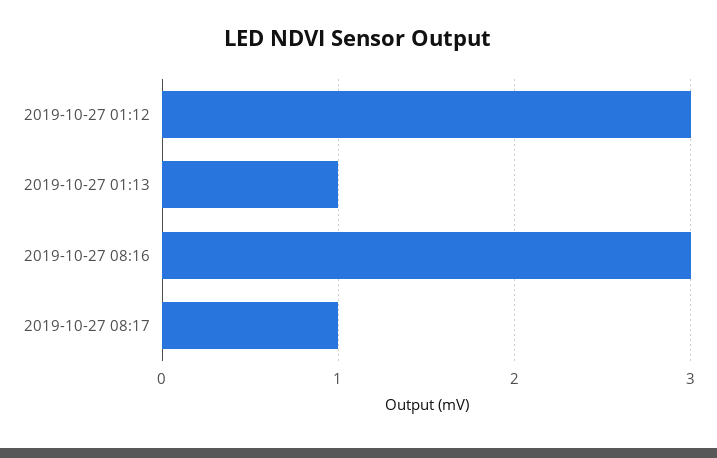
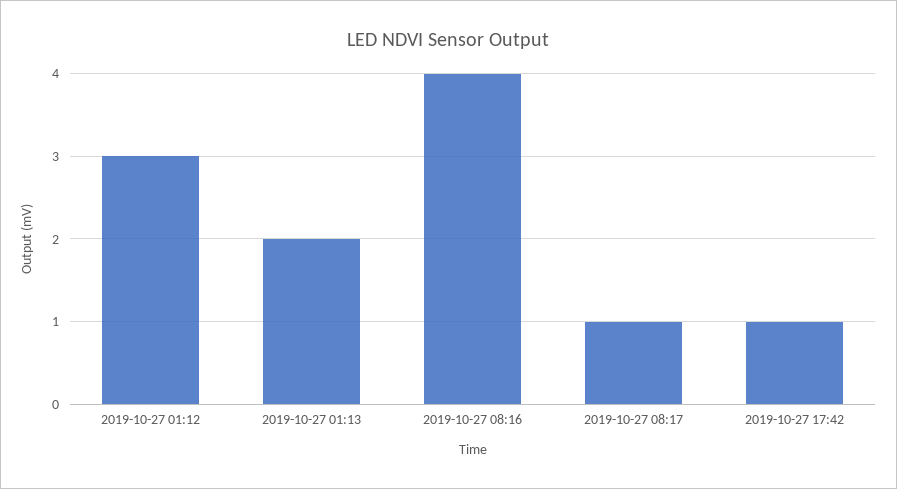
2019-10-27 01:13: 1 -> 2
2019-10-27 08:16: 3 -> 4
2019-10-27 17:42: none -> 1

